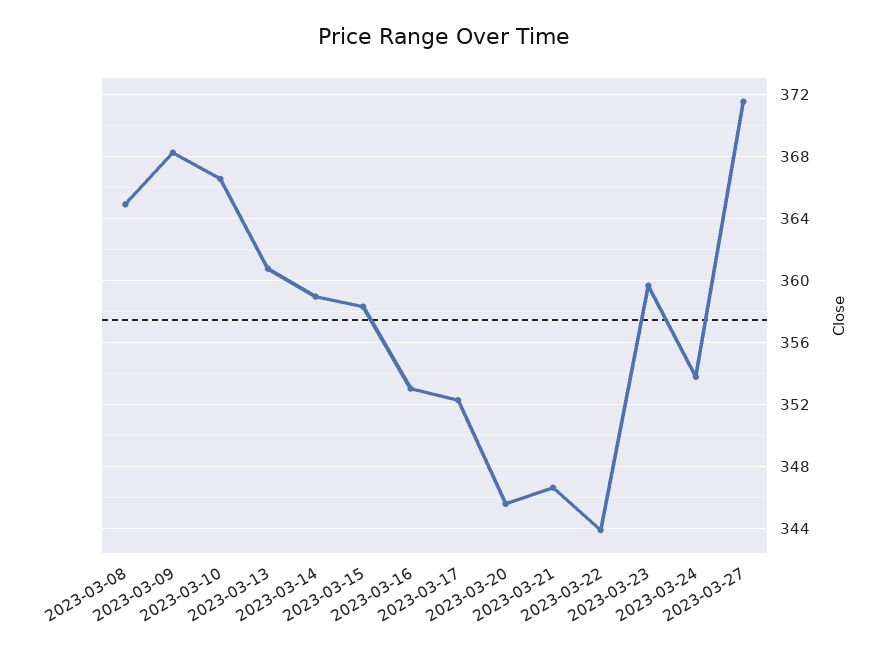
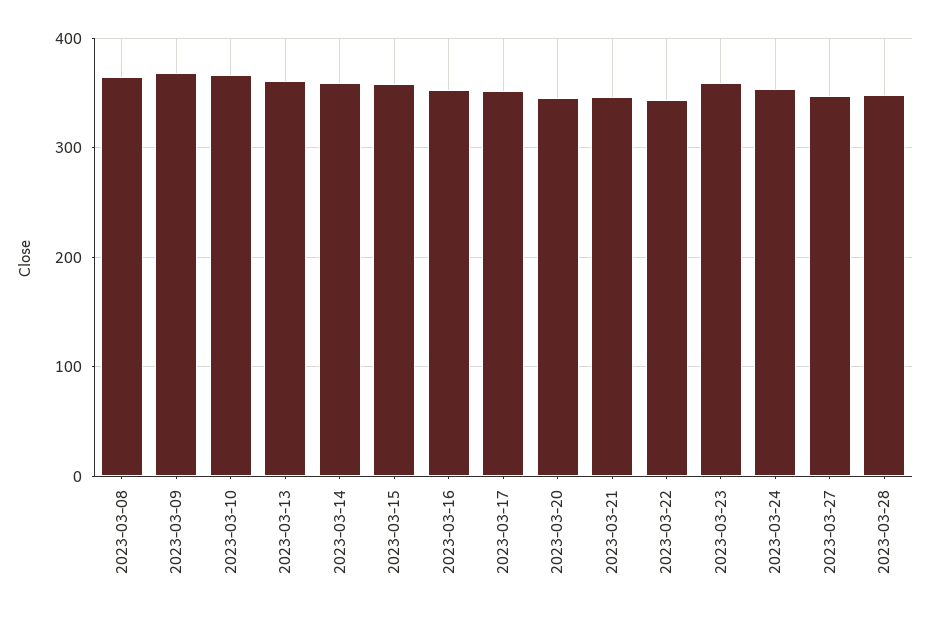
2023-03-27: 371.5 -> 350
2023-03-28: none -> 350

